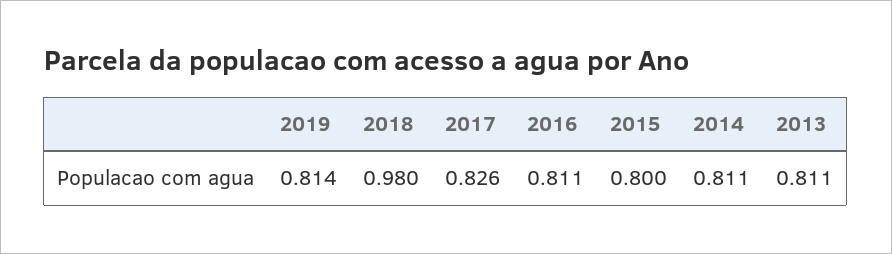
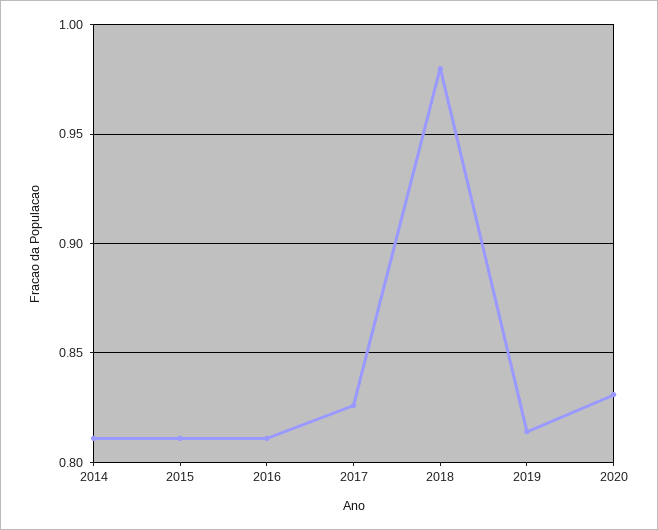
2015: 0.8 -> 0.81
2013: 0.811 -> none
2020: none -> 0.83

